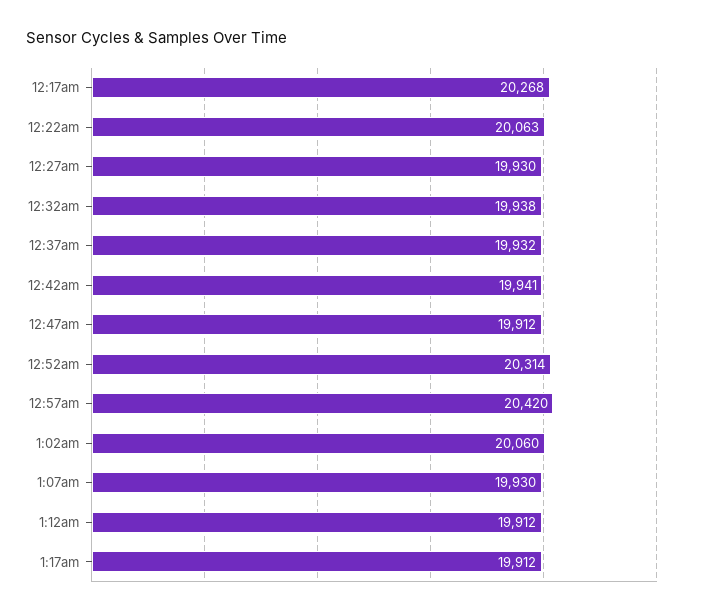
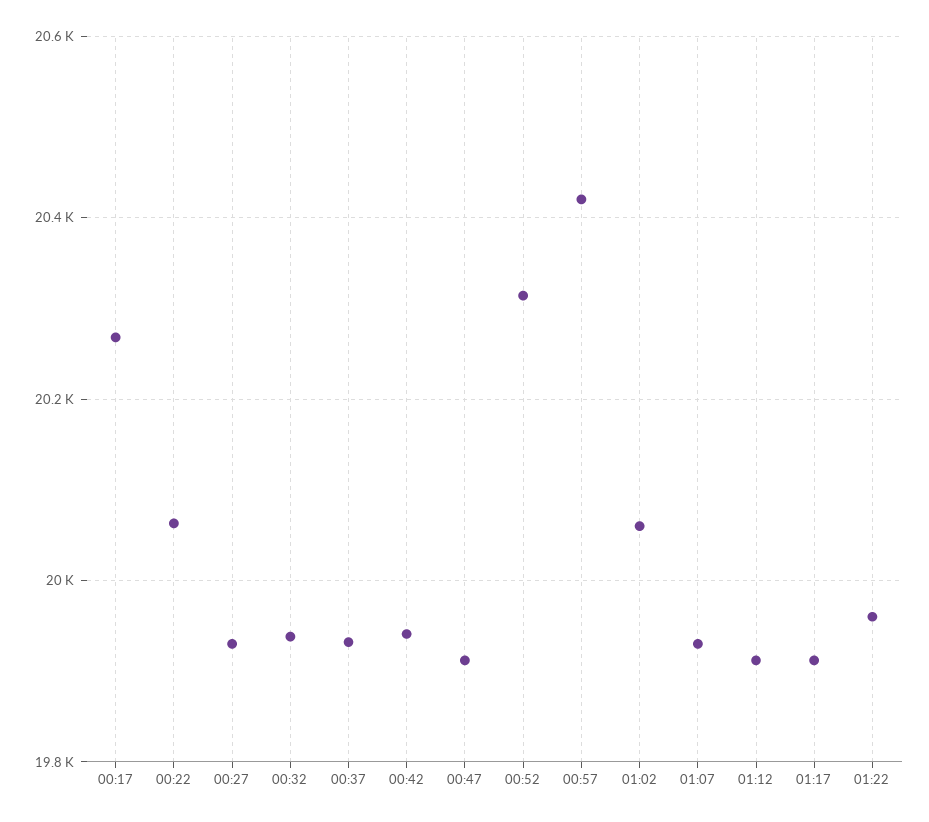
01:22: none -> 19960

